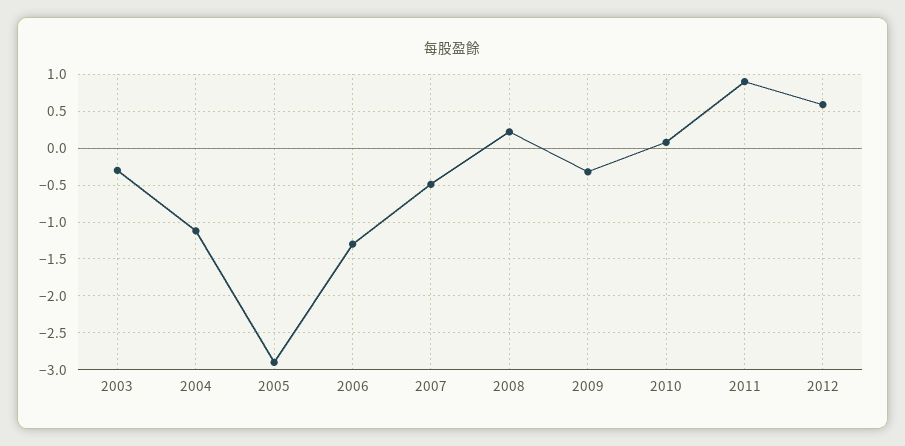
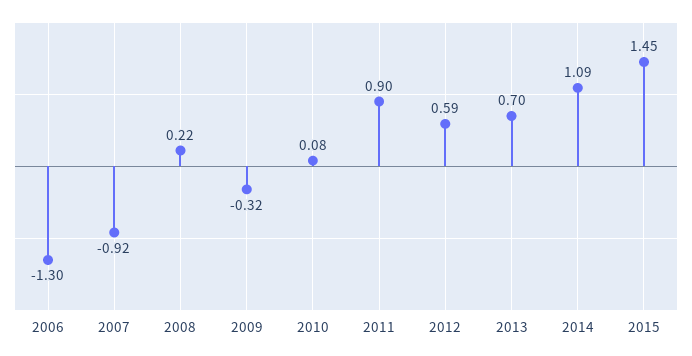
2003: -0.3 -> none
2004: -1.1 -> none
2005: -2.9 -> none
2007: -0.5 -> -0.92
2013: none -> 0.7
2014: none -> 1.09
2015: none -> 1.45

